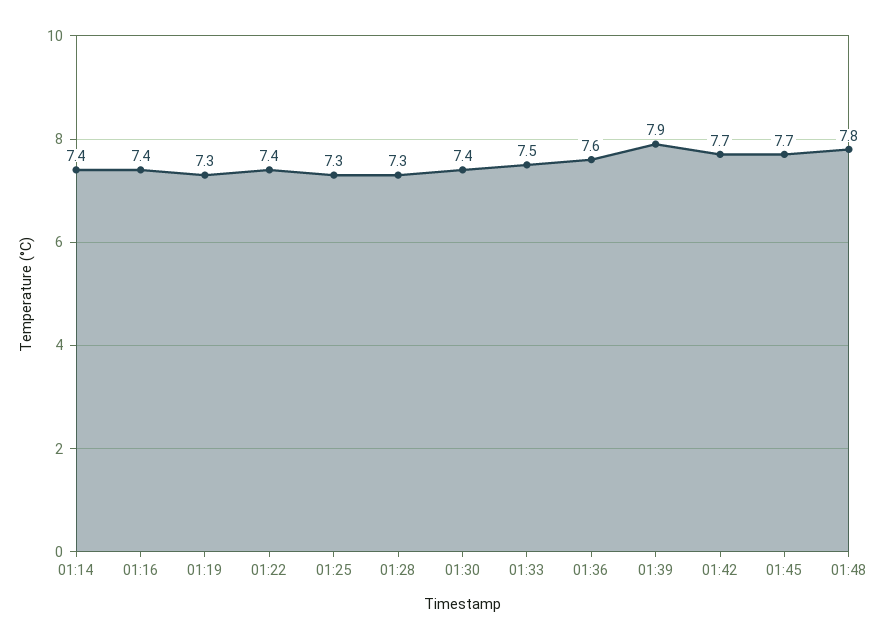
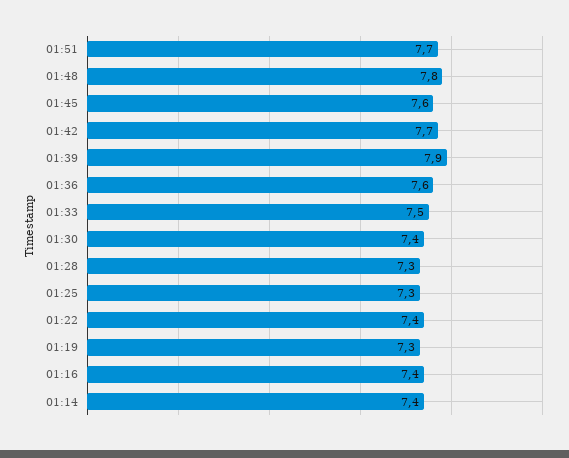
01:45: 7.7 -> 7.6
01:51: none -> 7.7

